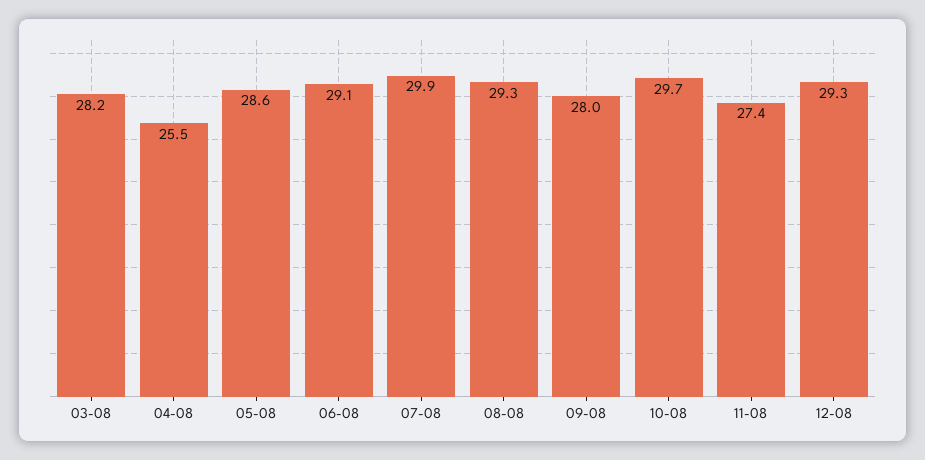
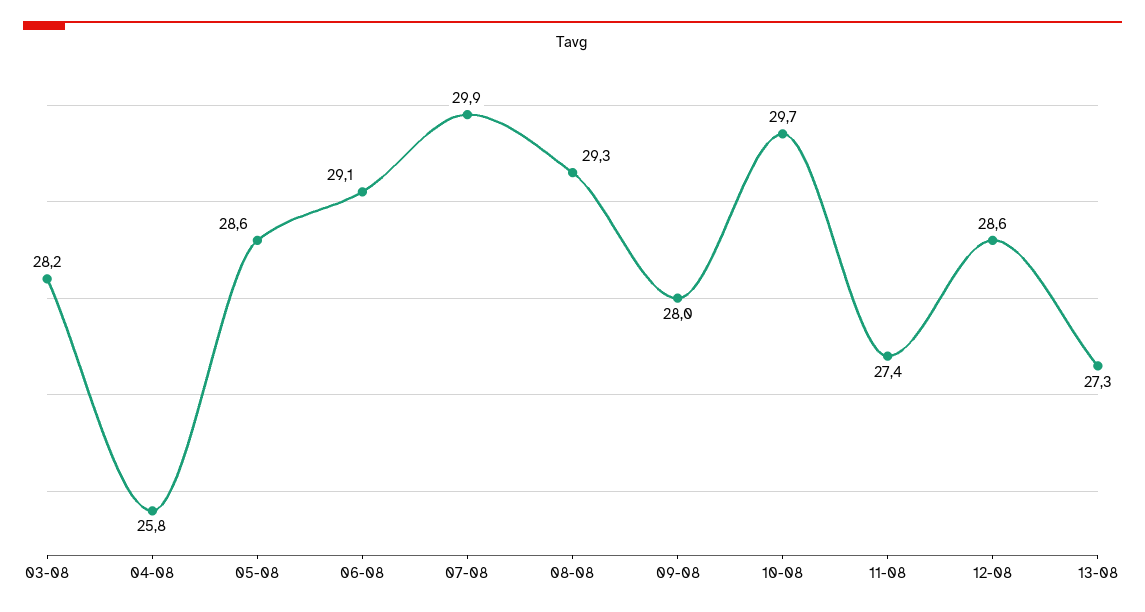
04-08: 25.5 -> 25.8
12-08: 29.3 -> 28.6
13-08: none -> 27.3

